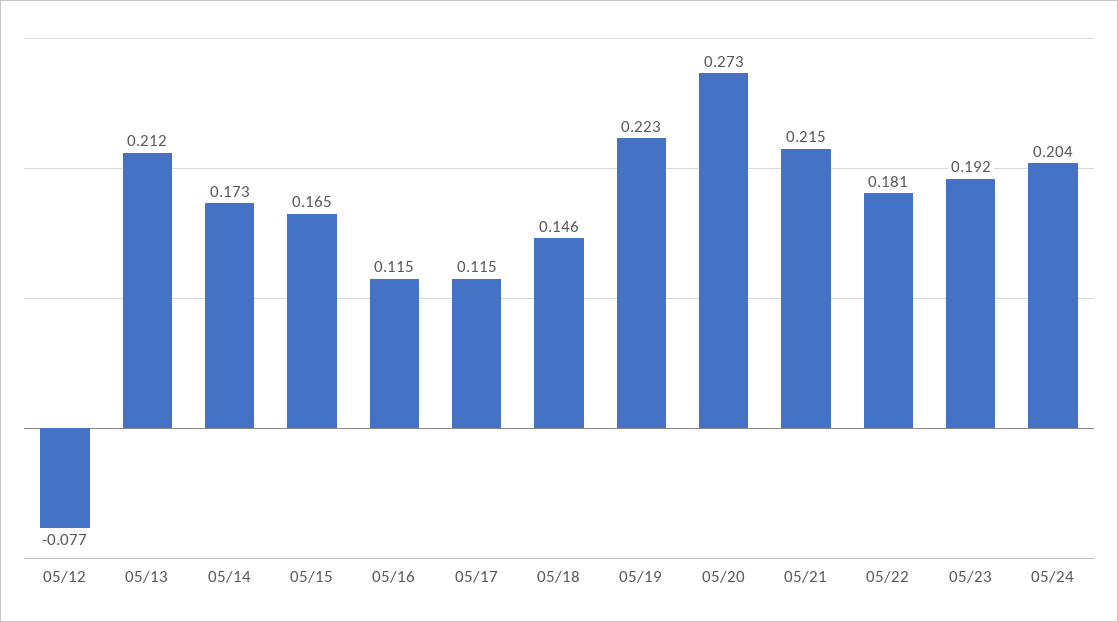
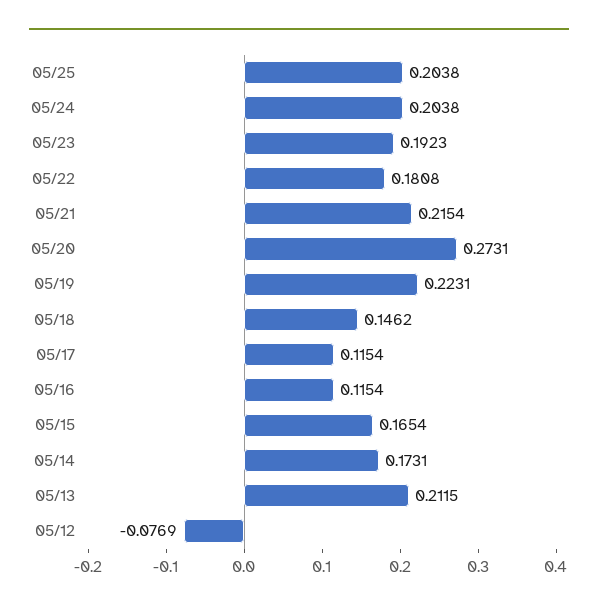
05/25: none -> 0.2038

